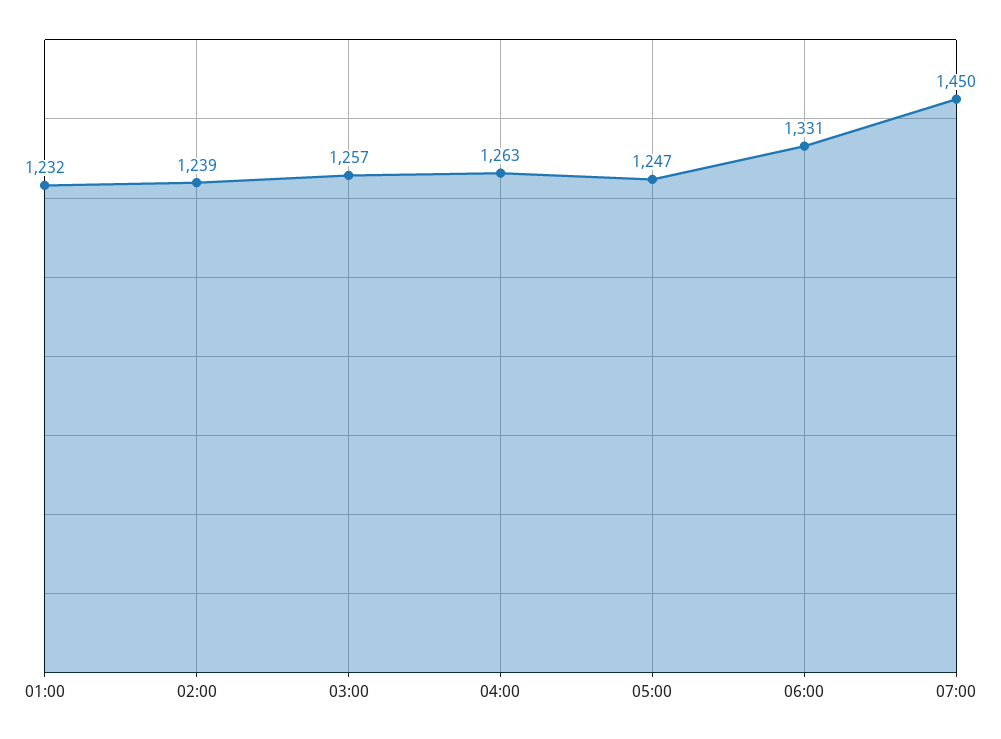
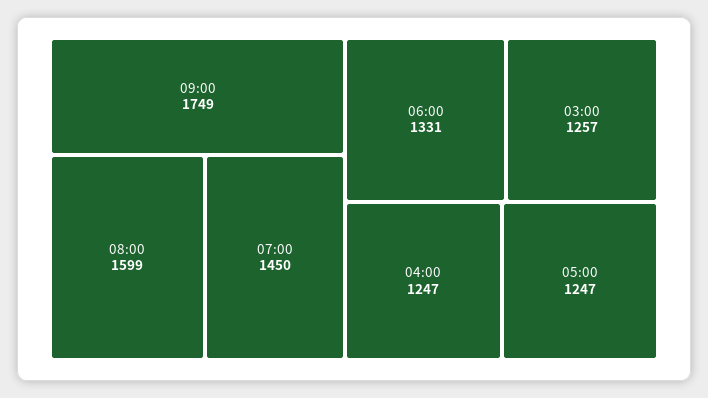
01:00: 1232 -> none
02:00: 1239 -> none
04:00: 1263 -> 1247
09:00: none -> 1749
08:00: none -> 1599

